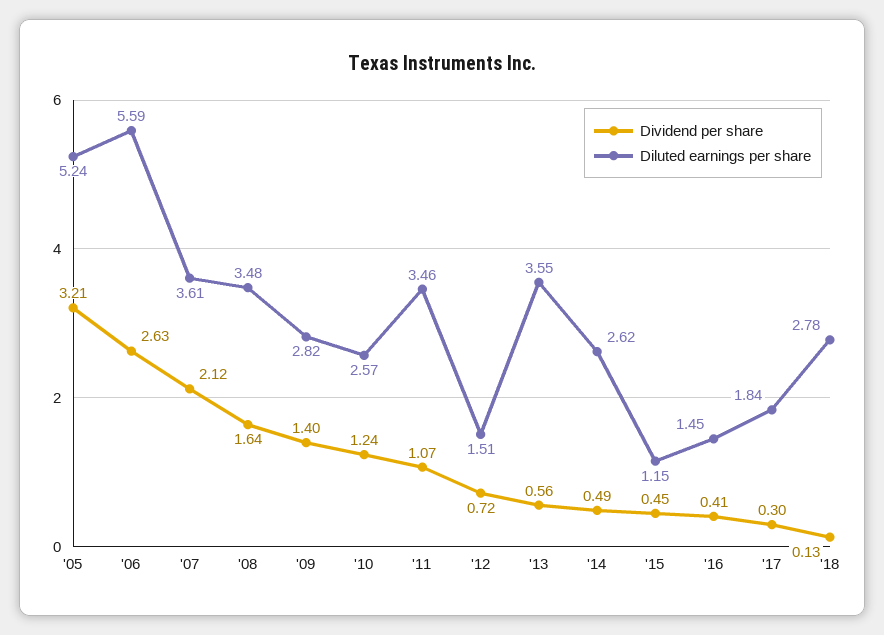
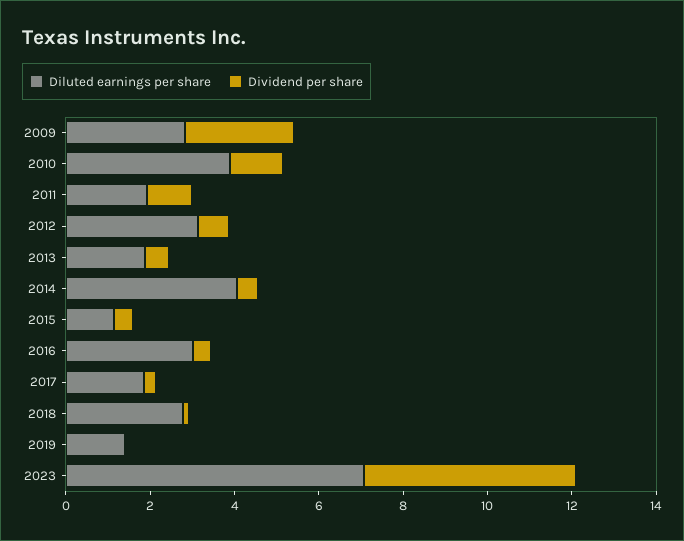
Dividend per share, '05: 3.21 -> none
Diluted earnings per share, '05: 5.24 -> none
Dividend per share, '06: 2.63 -> none
Diluted earnings per share, '06: 5.59 -> none
Dividend per share, '07: 2.12 -> none
Diluted earnings per share, '07: 3.61 -> none
Dividend per share, '08: 1.64 -> none
Diluted earnings per share, '08: 3.48 -> none
Dividend per share, '09: 1.4 -> 2.5
Diluted earnings per share, '10: 2.57 -> 4
Diluted earnings per share, '11: 3.46 -> 2
Diluted earnings per share, '12: 1.51 -> 3
Diluted earnings per share, '13: 3.55 -> 2
Diluted earnings per share, '14: 2.62 -> 4
Diluted earnings per share, '16: 1.45 -> 3
Diluted earnings per share, 2019: none -> 1.5
Dividend per share, 2019: none -> 0
Diluted earnings per share, 2023: none -> 7
Dividend per share, 2023: none -> 5

